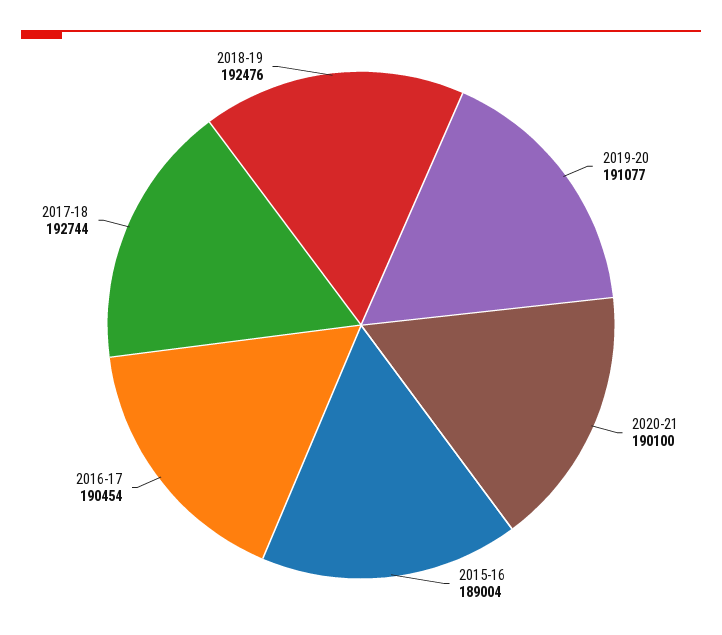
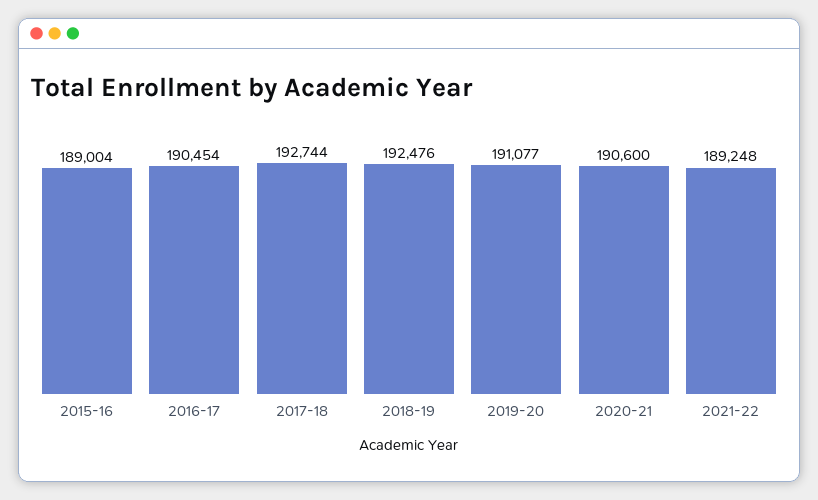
2020-21: 190100 -> 190600
2021-22: none -> 189248

